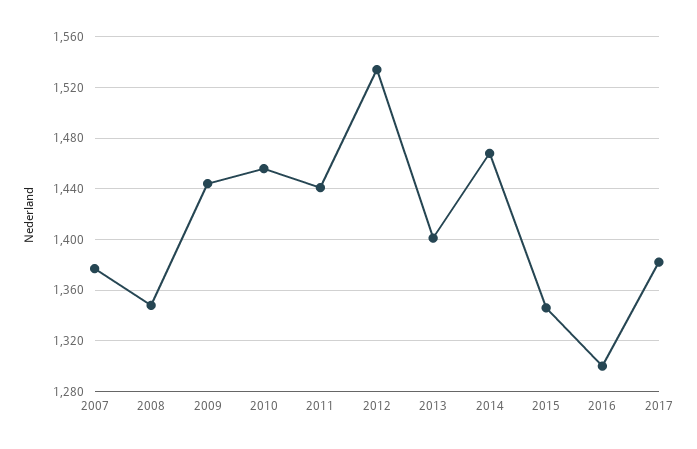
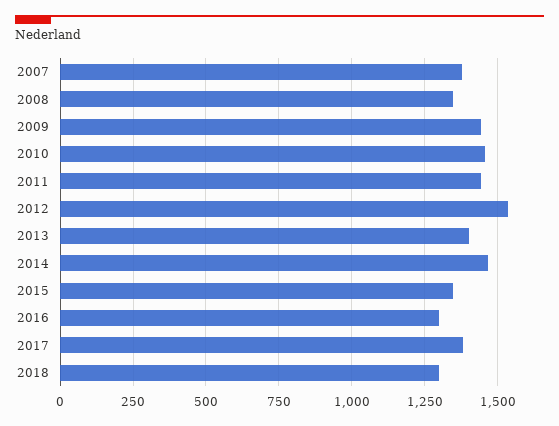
2018: none -> 1300

